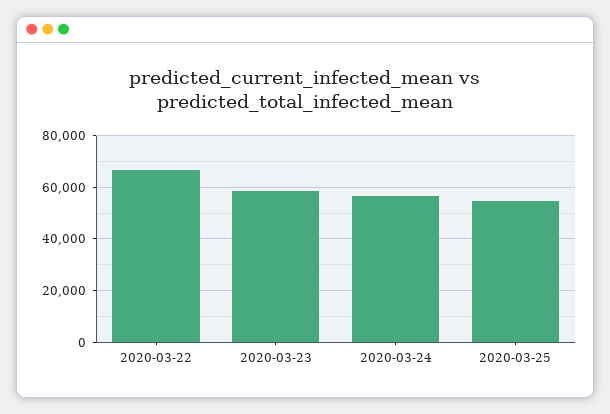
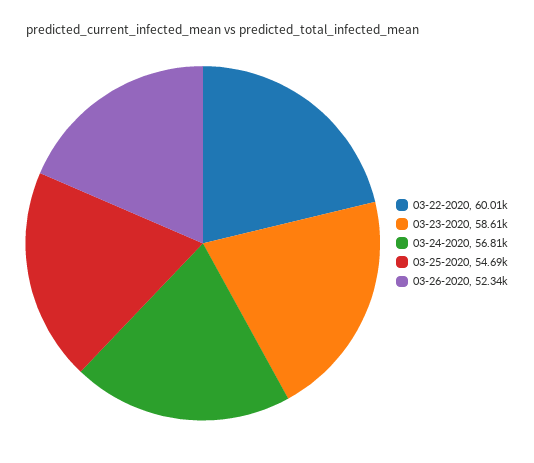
2020-03-22: 67500 -> 60010
03-26-2020: none -> 52340

